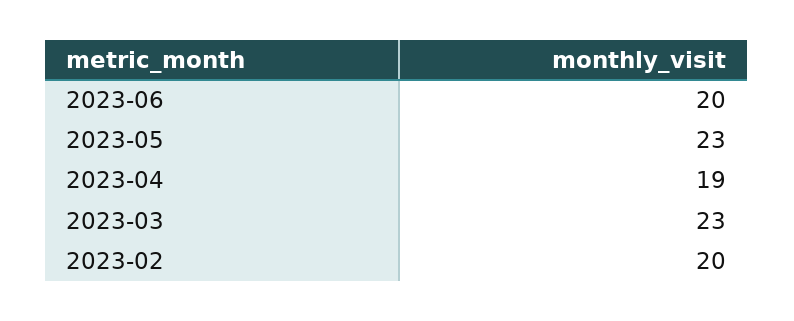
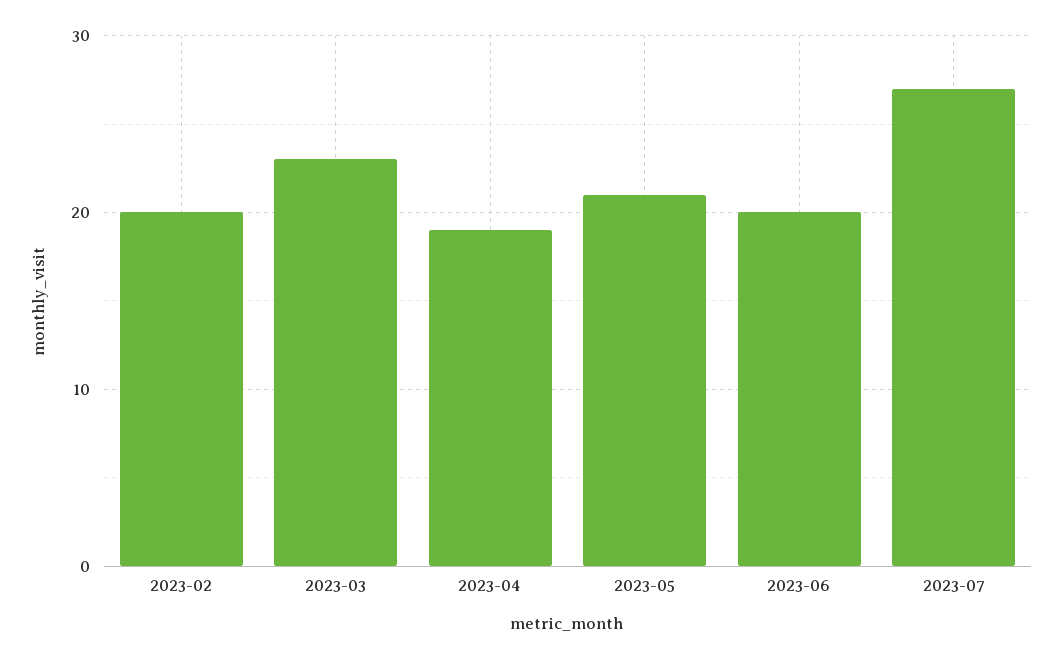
2023-05: 23 -> 21
2023-07: none -> 27

